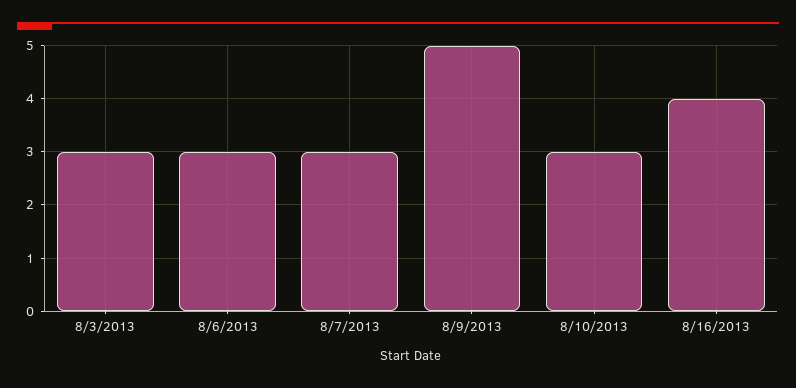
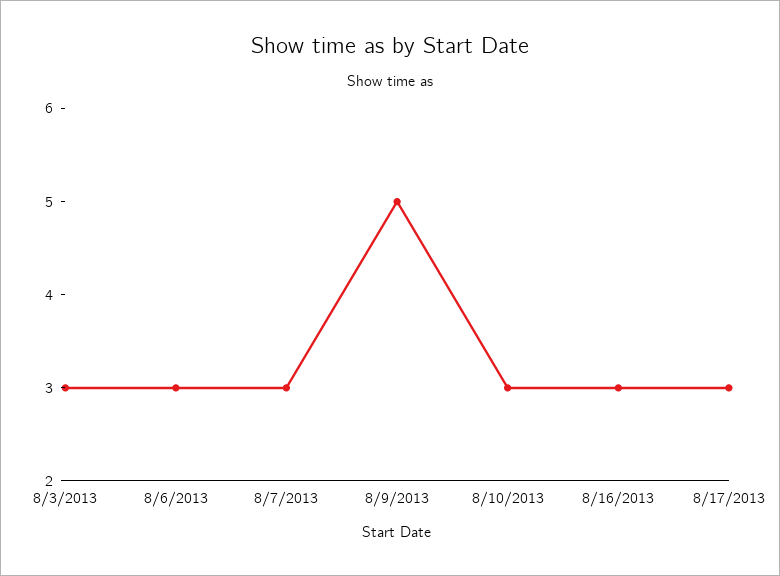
8/16/2013: 4 -> 3
8/17/2013: none -> 3

